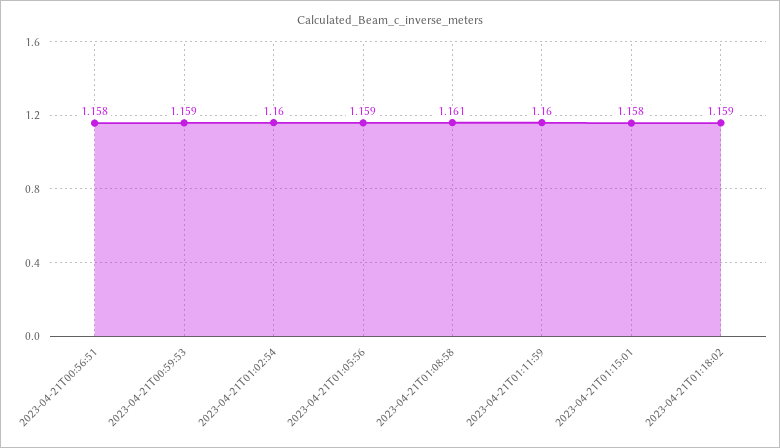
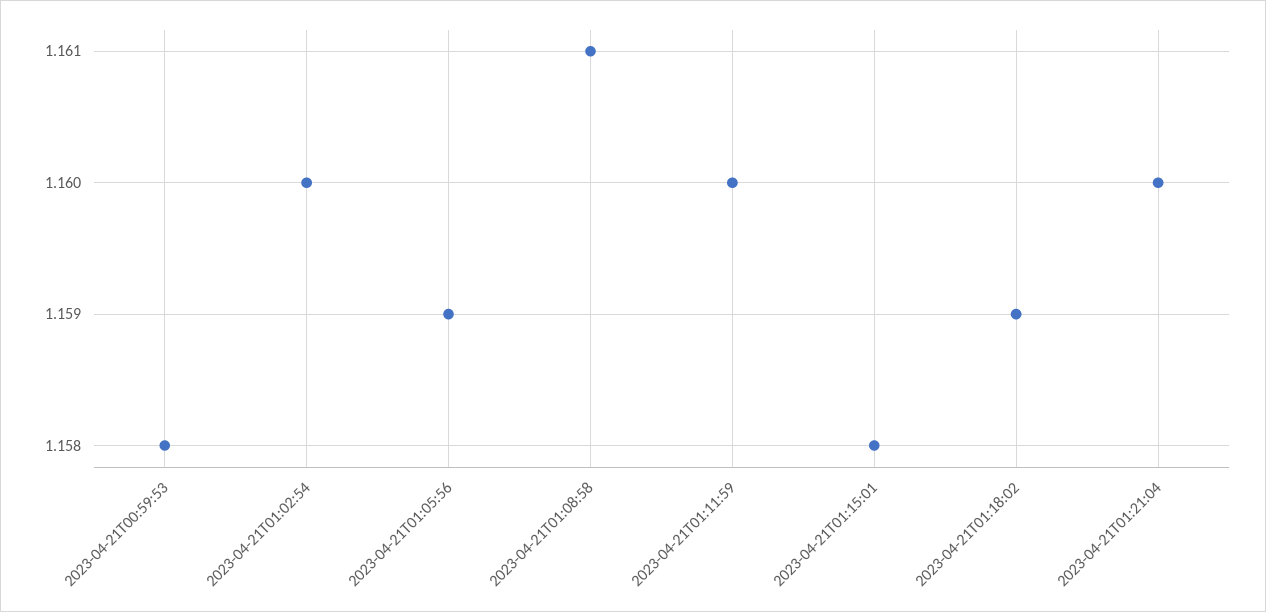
2023-04-21T00:56:51: 1.158 -> none
2023-04-21T00:59:53: 1.159 -> 1.158
2023-04-21T01:21:04: none -> 1.16

